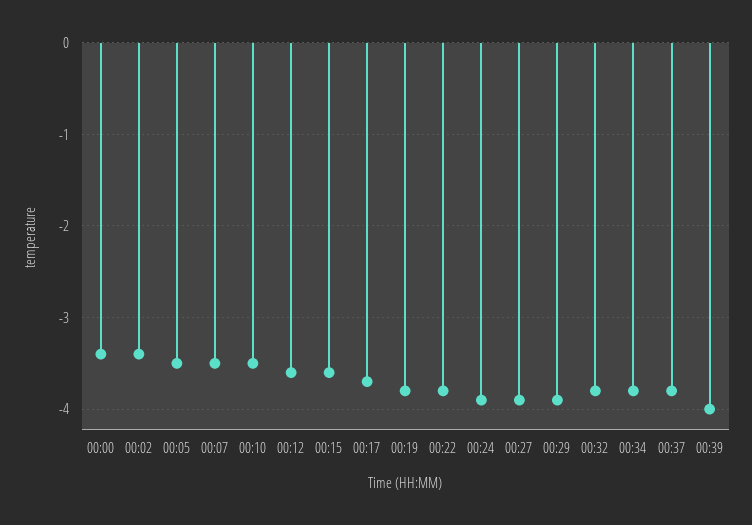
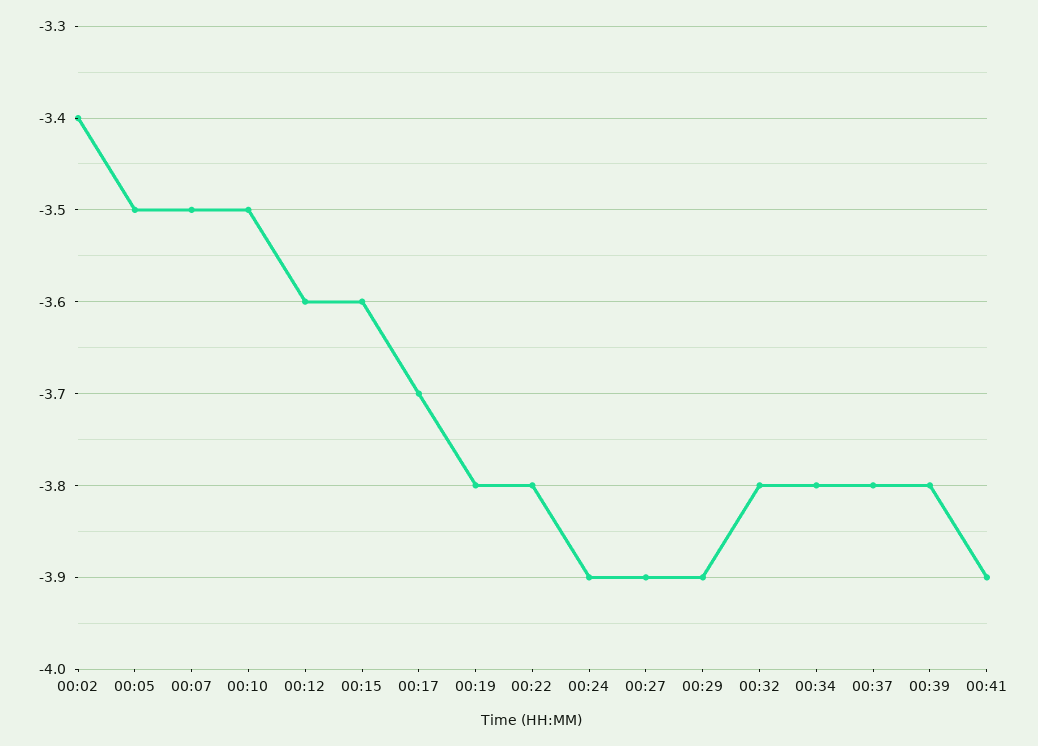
00:00: -3.4 -> none
00:39: -4 -> -3.8
00:41: none -> -3.9

